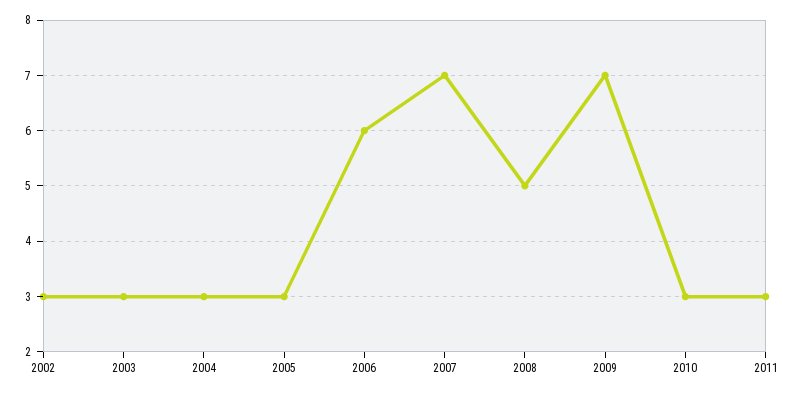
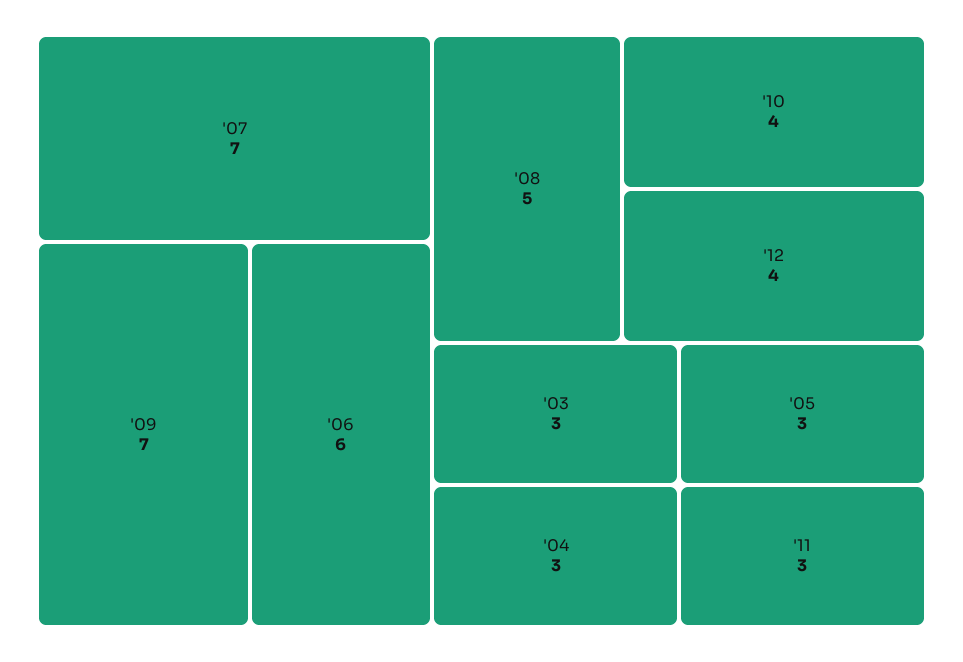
2002: 3 -> none
2010: 3 -> 4
'12: none -> 4

